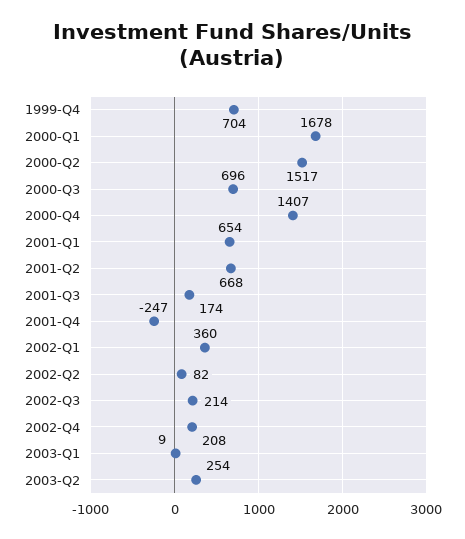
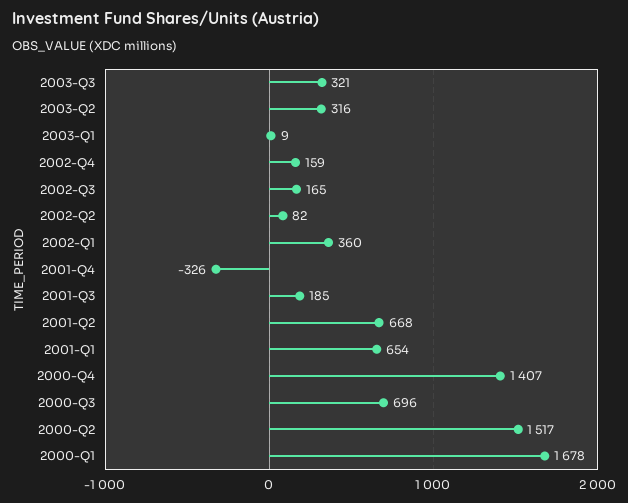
1999-Q4: 704 -> none
2001-Q3: 174 -> 185
2001-Q4: -247 -> -326
2002-Q3: 214 -> 165
2002-Q4: 208 -> 159
2003-Q2: 254 -> 316
2003-Q3: none -> 321

